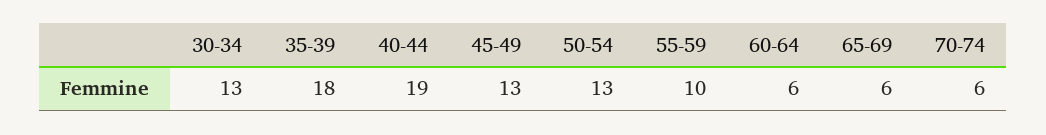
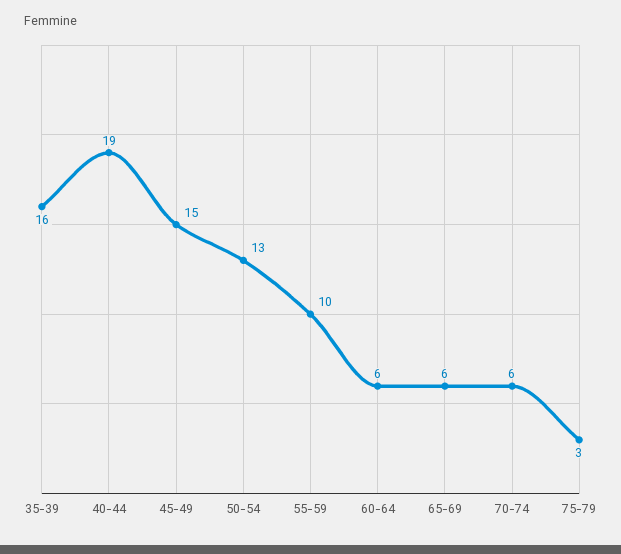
30-34: 13 -> none
35-39: 18 -> 16
45-49: 13 -> 15
75-79: none -> 3

